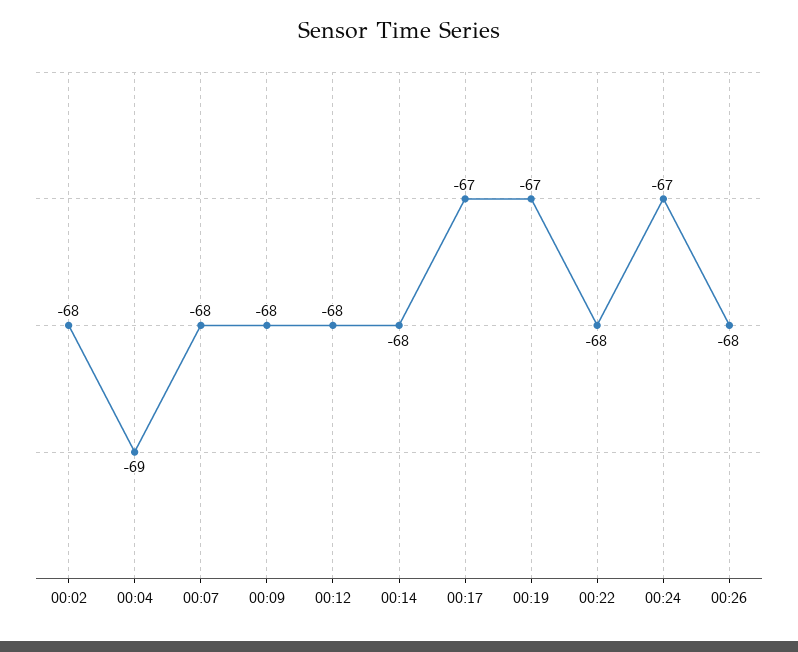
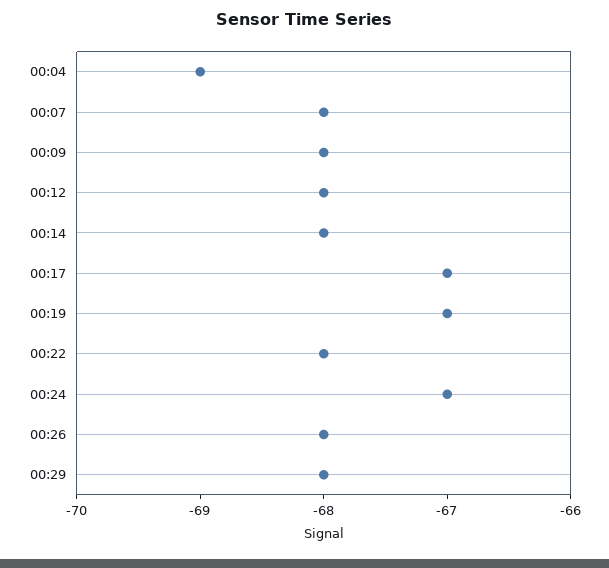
00:02: -68 -> none
00:29: none -> -68

